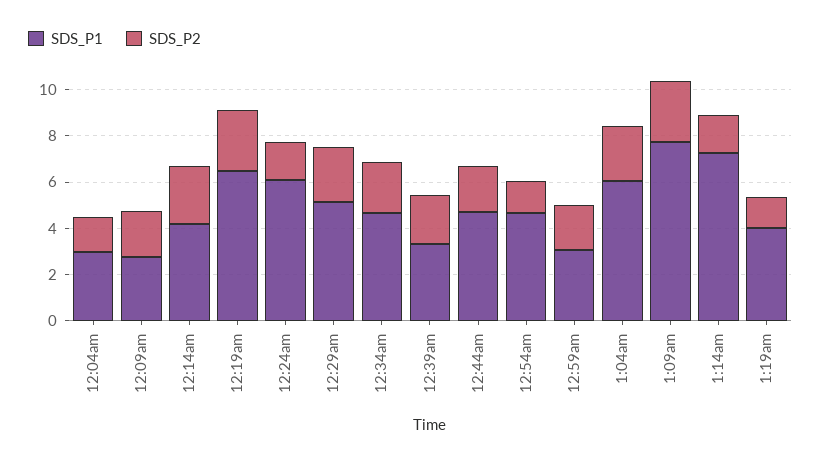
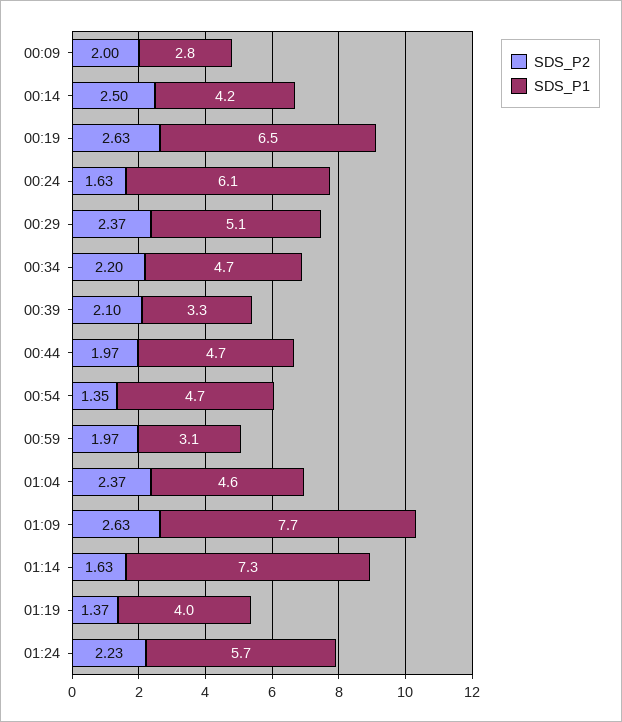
SDS_P1, 12:04am: 3 -> none
SDS_P2, 12:04am: 1.5 -> none
SDS_P1, 1:04am: 6 -> 4.6
SDS_P2, 01:24: none -> 2.23
SDS_P1, 01:24: none -> 5.7

